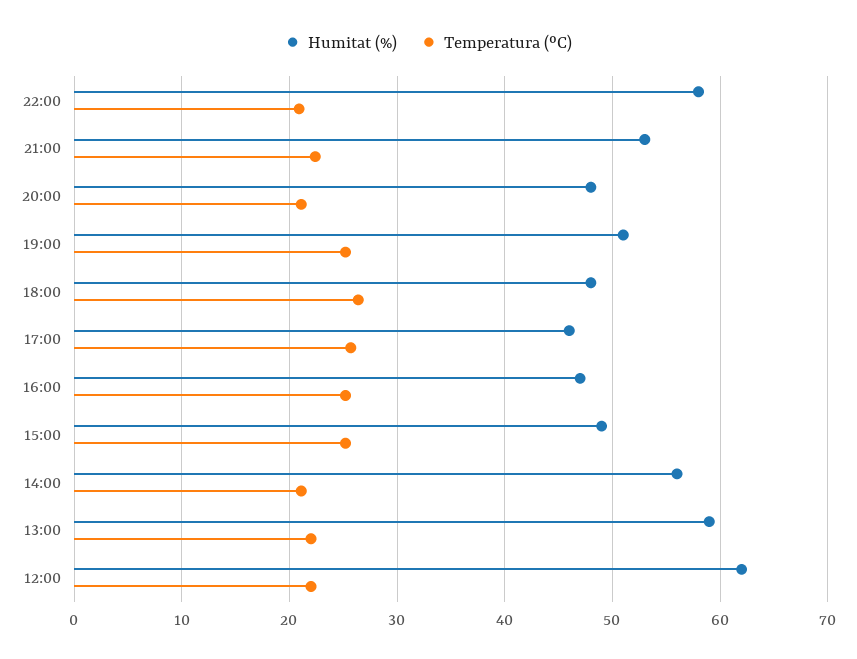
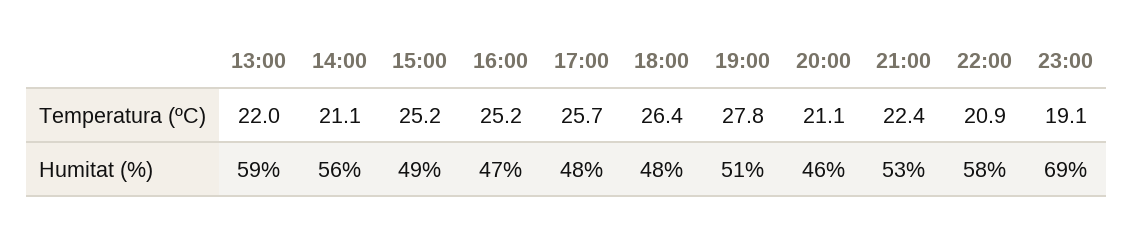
Humitat (%), 20:00: 48 -> 46
Temperatura (ºC), 19:00: 25 -> 27.8
Humitat (%), 17:00: 46 -> 48
Humitat (%), 12:00: 62 -> none
Temperatura (ºC), 12:00: 22 -> none
Temperatura (ºC), 23:00: none -> 19.1
Humitat (%), 23:00: none -> 69

